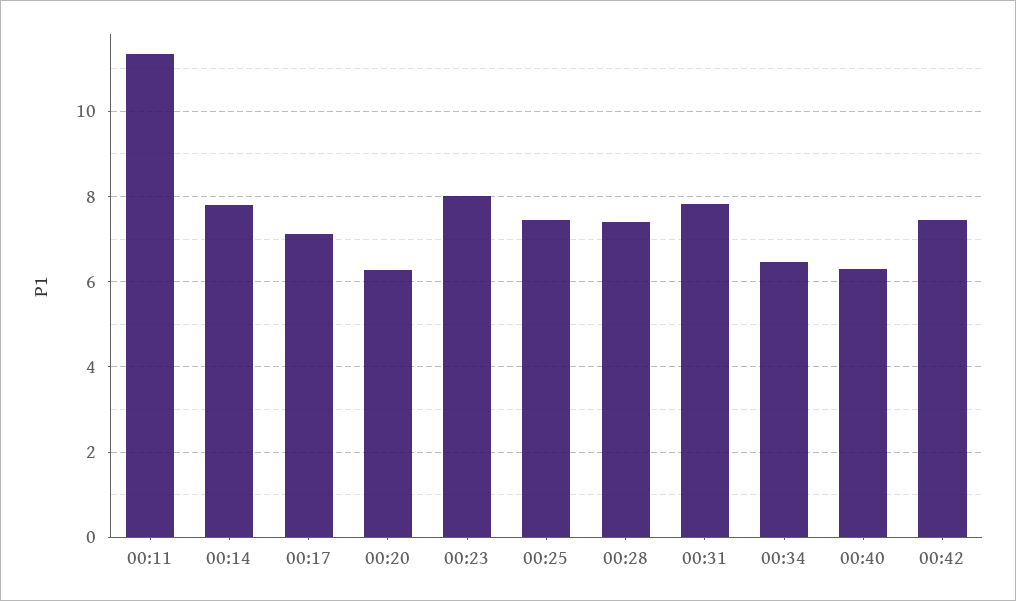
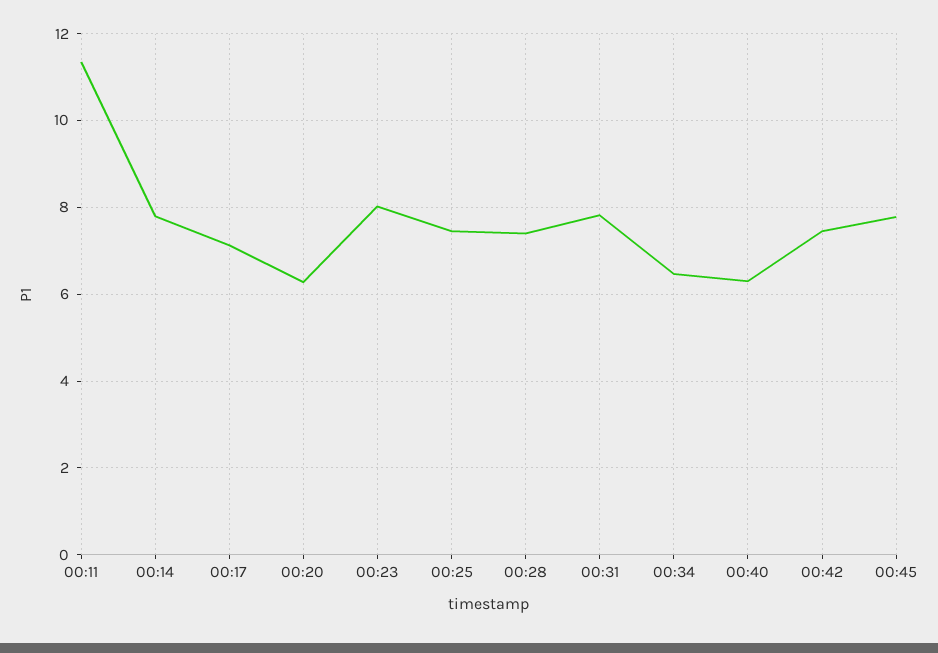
00:45: none -> 7.8

